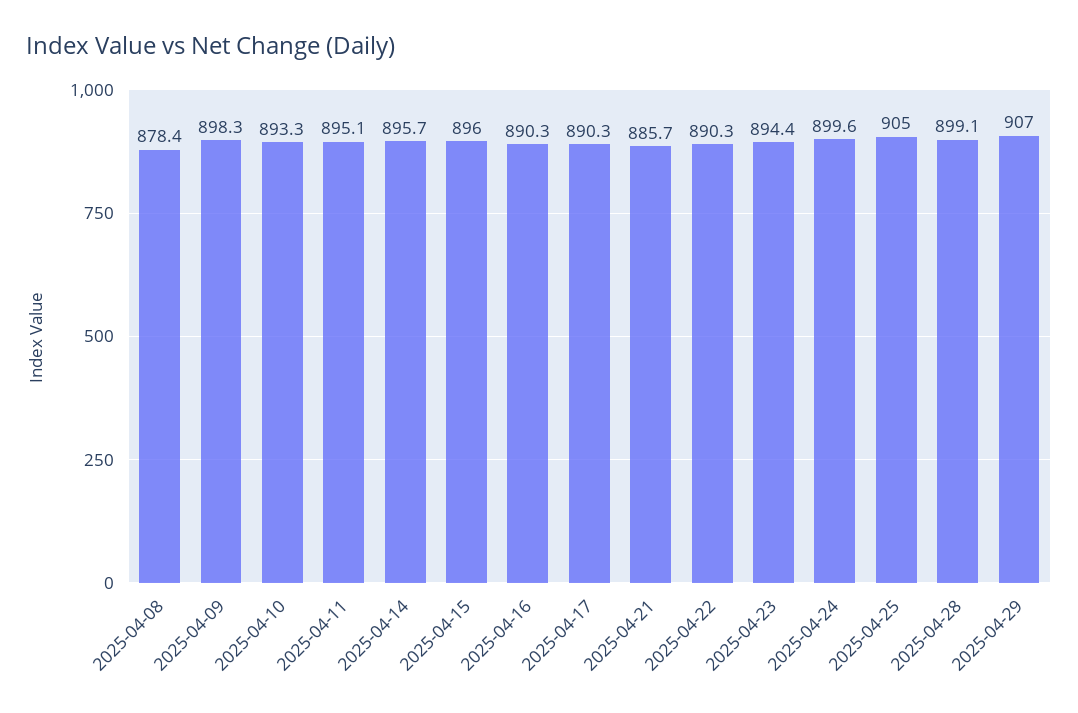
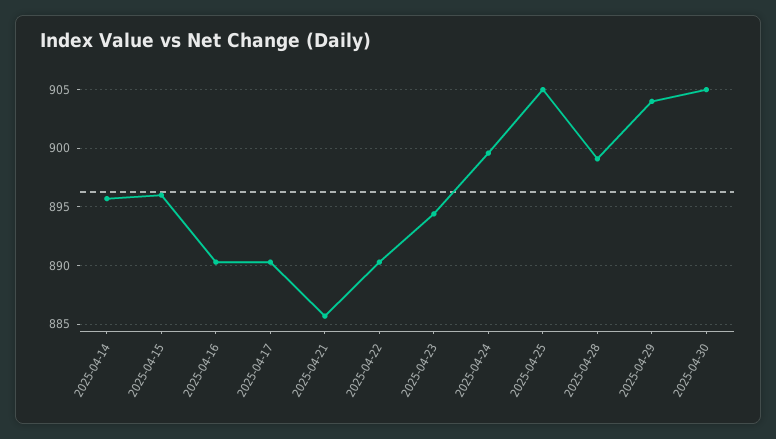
2025-04-08: 878.4 -> none
2025-04-09: 898.3 -> none
2025-04-10: 893.3 -> none
2025-04-11: 895.1 -> none
2025-04-29: 907 -> 904
2025-04-30: none -> 905

